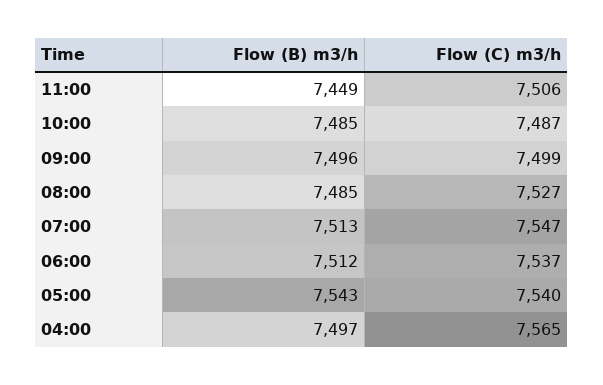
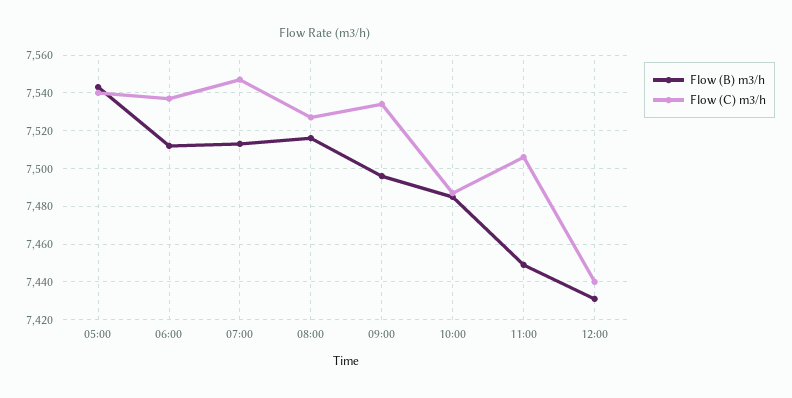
Flow (C) m3/h, 09:00: 7499 -> 7535
Flow (B) m3/h, 08:00: 7485 -> 7515
Flow (B) m3/h, 04:00: 7497 -> none
Flow (C) m3/h, 04:00: 7565 -> none
Flow (B) m3/h, 12:00: none -> 7430
Flow (C) m3/h, 12:00: none -> 7440

